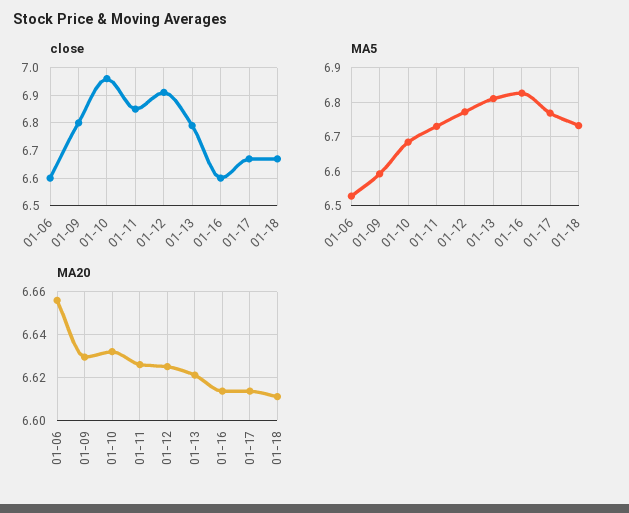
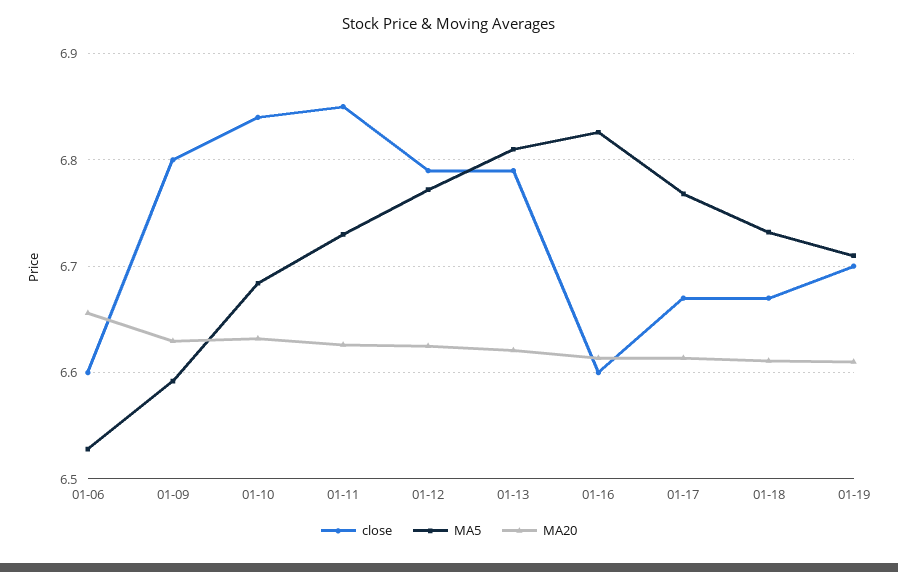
close, 01-10: 6.95 -> 6.84
close, 01-12: 6.9 -> 6.79
close, 01-19: none -> 6.7
MA5, 01-19: none -> 6.71
MA20, 01-19: none -> 6.61

